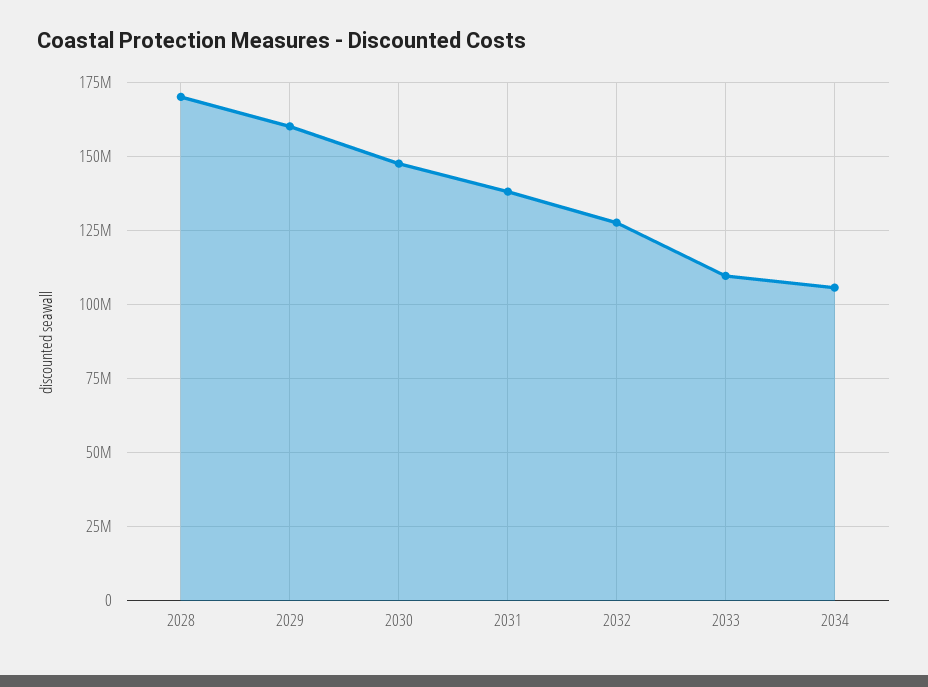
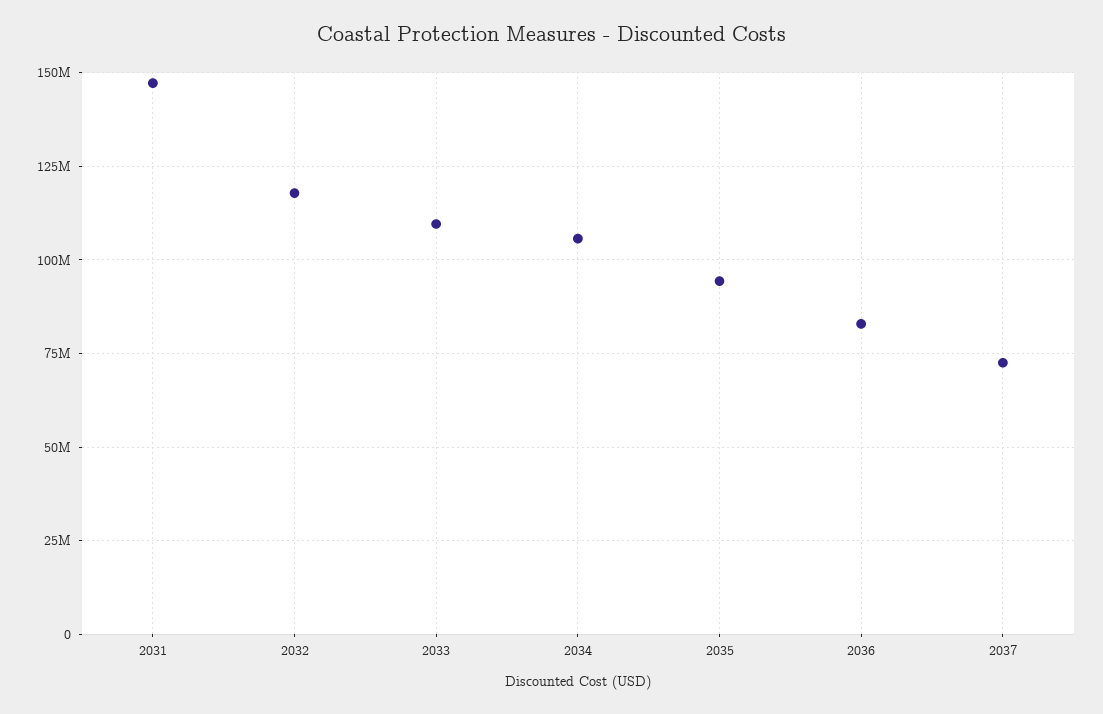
2028: 170000000 -> none
2029: 160000000 -> none
2030: 147500000 -> none
2031: 137500000 -> 147500000
2032: 127500000 -> 117500000
2035: none -> 95000000
2036: none -> 82500000
2037: none -> 72500000

